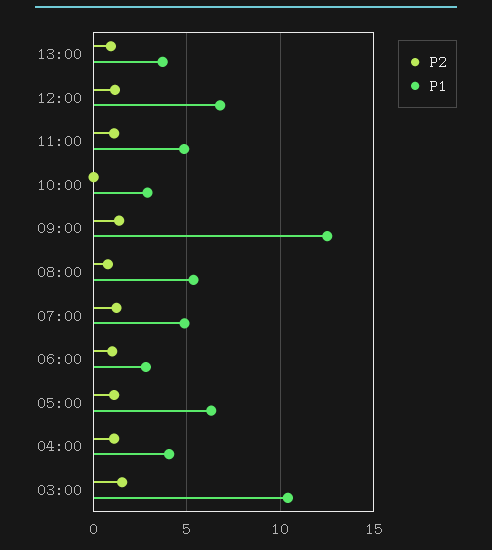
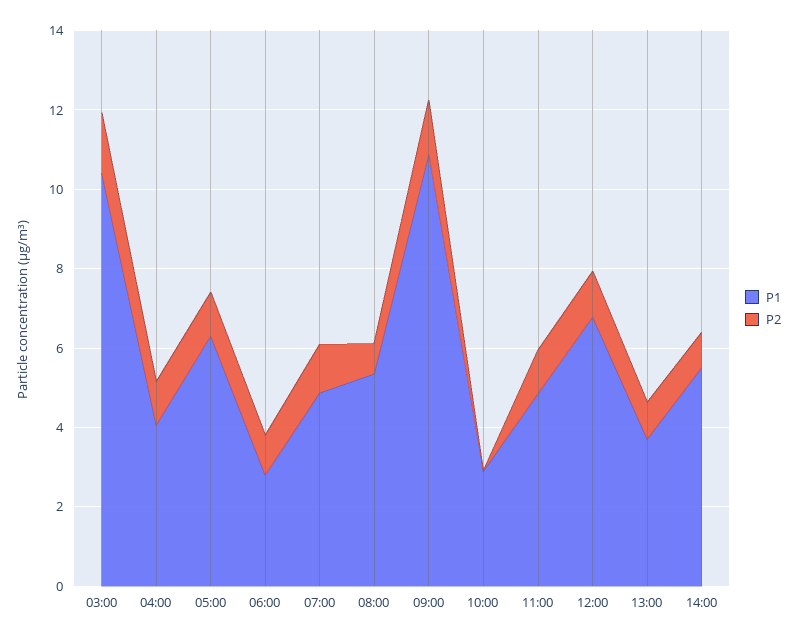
P1, 09:00: 12.5 -> 11
P1, 14:00: none -> 5.5
P2, 14:00: none -> 1

